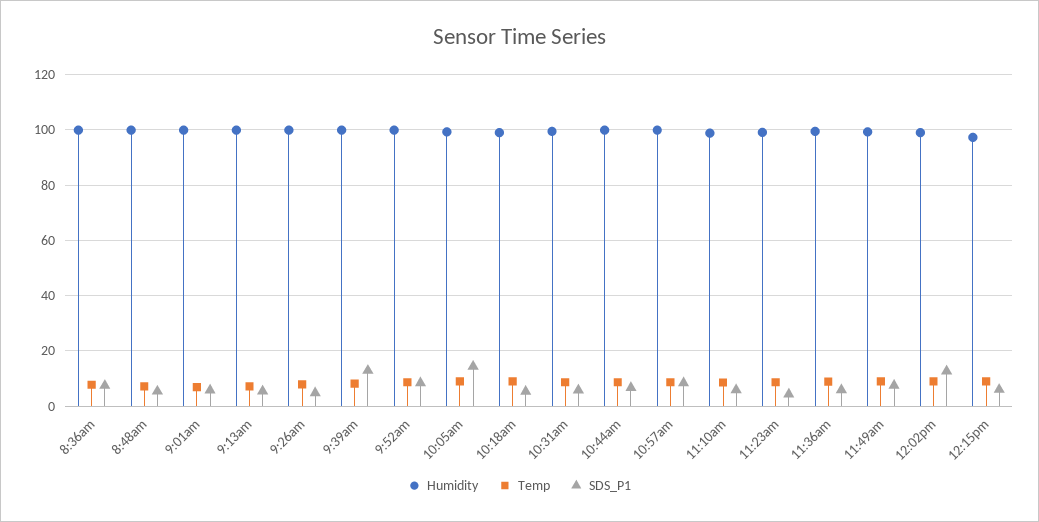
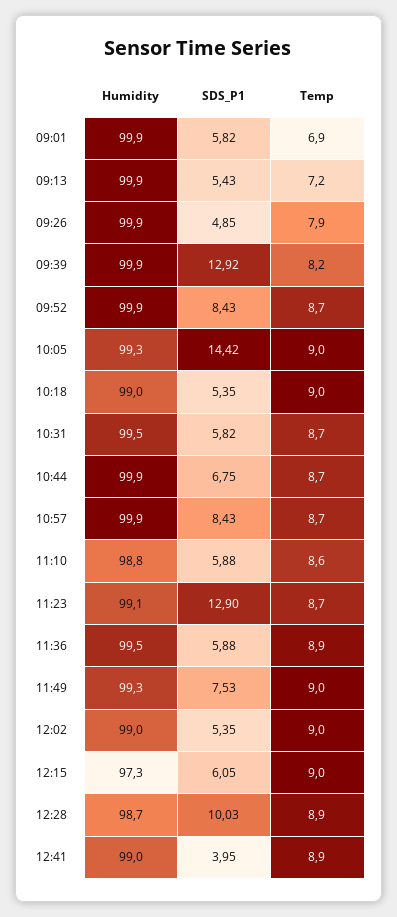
Humidity, 8:36am: 100 -> none
Temp, 8:36am: 7.5 -> none
SDS_P1, 8:36am: 7.5 -> none
Humidity, 8:48am: 100 -> none
Temp, 8:48am: 7.5 -> none
SDS_P1, 8:48am: 5 -> none
SDS_P1, 11:23am: 5 -> 12.9
SDS_P1, 12:02pm: 12.5 -> 5.35
Humidity, 12:28: none -> 98.7
SDS_P1, 12:28: none -> 10.03
Temp, 12:28: none -> 8.9
Humidity, 12:41: none -> 99
SDS_P1, 12:41: none -> 3.95
Temp, 12:41: none -> 8.9

